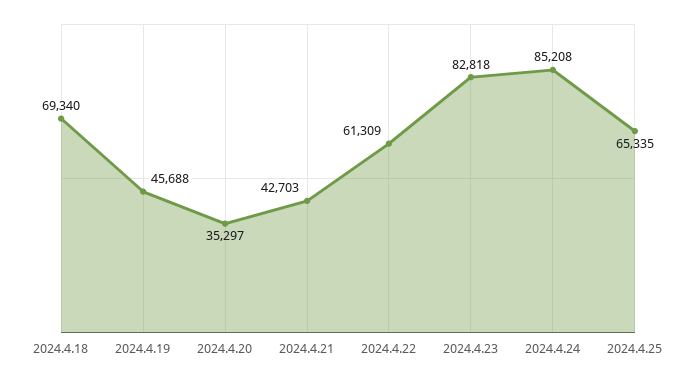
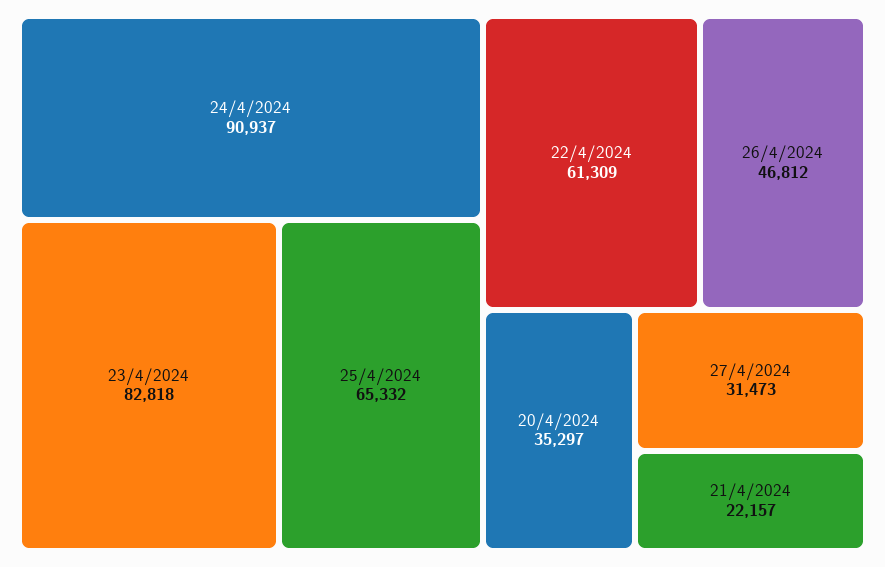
2024.4.18: 69340 -> none
2024.4.19: 45688 -> none
2024.4.21: 42703 -> 22157
2024.4.24: 85208 -> 90937
2024.4.25: 65335 -> 65332
26/4/2024: none -> 46812
27/4/2024: none -> 31473

